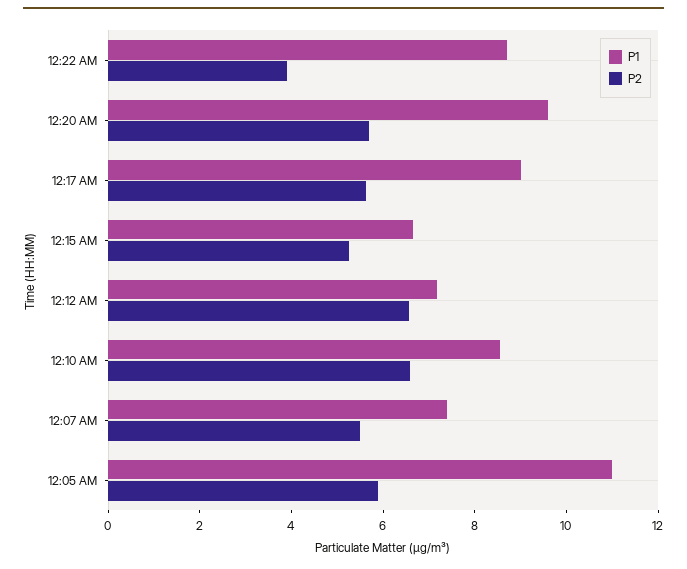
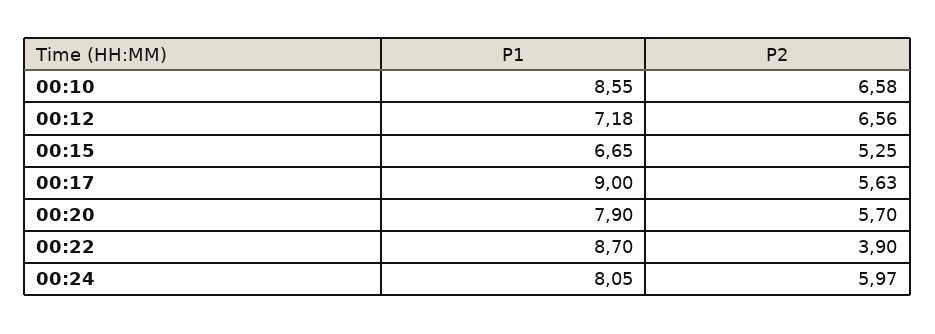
P1, 12:20 AM: 9.5 -> 7.9
P1, 12:07 AM: 7.5 -> none
P2, 12:07 AM: 5.5 -> none
P1, 12:05 AM: 11 -> none
P2, 12:05 AM: 6 -> none
P1, 00:24: none -> 8.05
P2, 00:24: none -> 5.97

